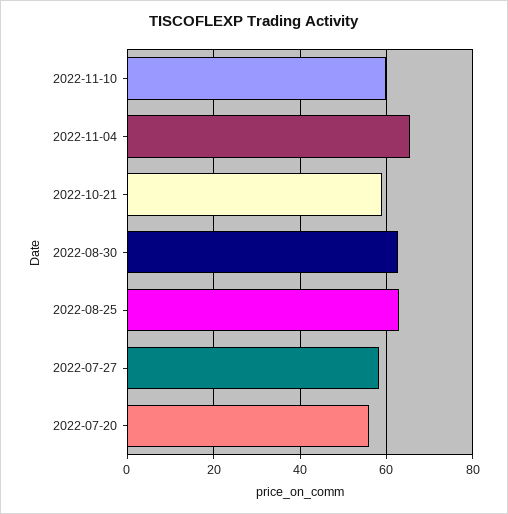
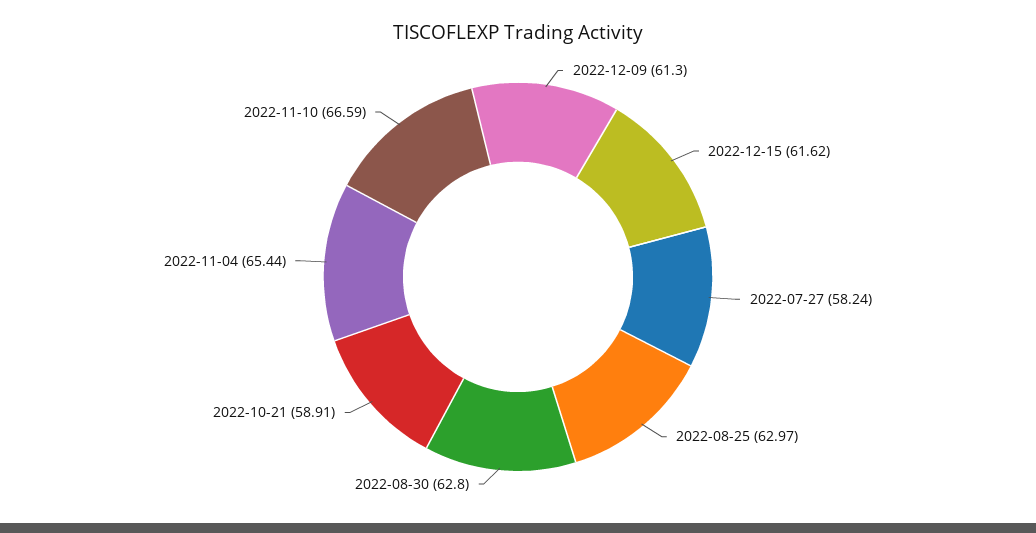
2022-11-10: 60 -> 66.59
2022-07-20: 56 -> none
2022-12-09: none -> 61.3
2022-12-15: none -> 61.62

